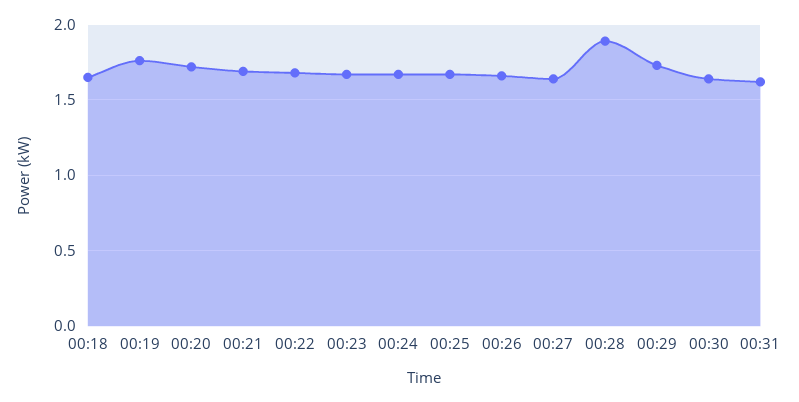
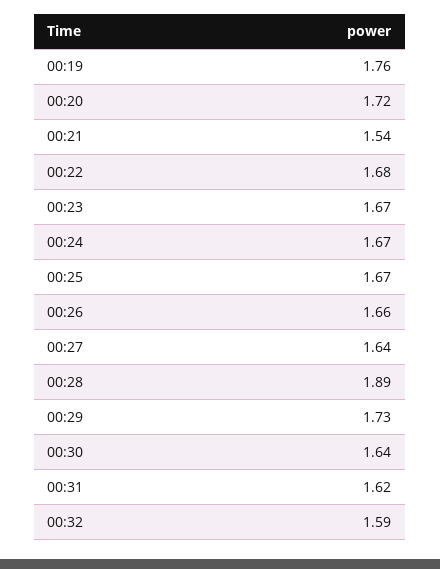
00:18: 1.65 -> none
00:21: 1.7 -> 1.54
00:32: none -> 1.59

